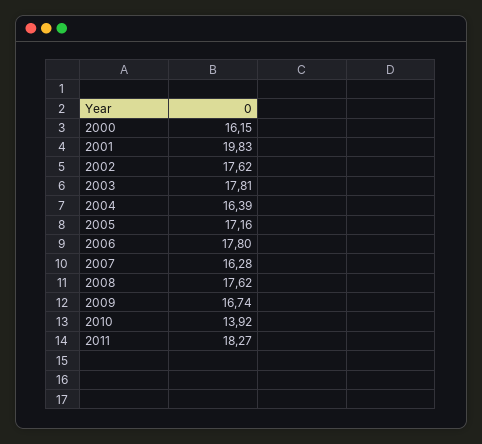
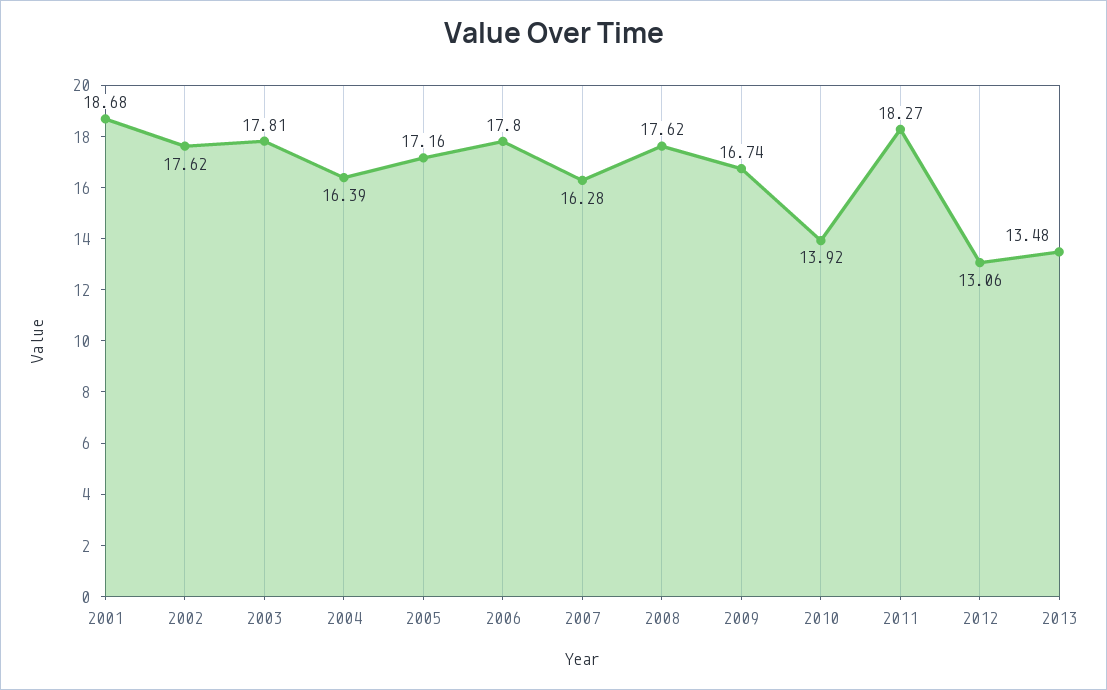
2000: 16.15 -> none
2001: 19.83 -> 18.68
2012: none -> 13.06
2013: none -> 13.48

